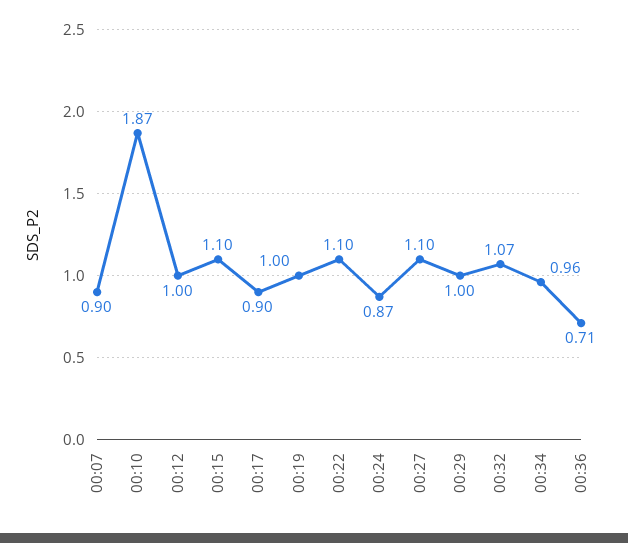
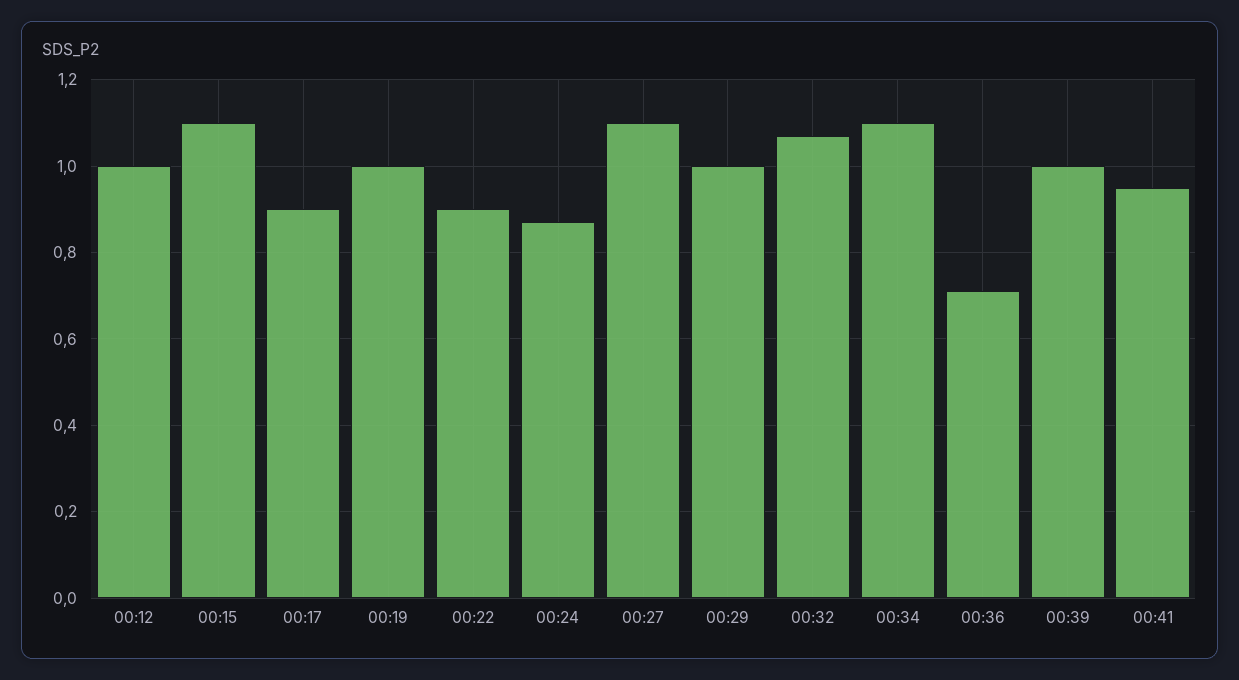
00:07: 0.9 -> none
00:10: 1.87 -> none
00:22: 1.1 -> 0.9
00:34: 0.96 -> 1.1
00:39: none -> 1
00:41: none -> 0.95

